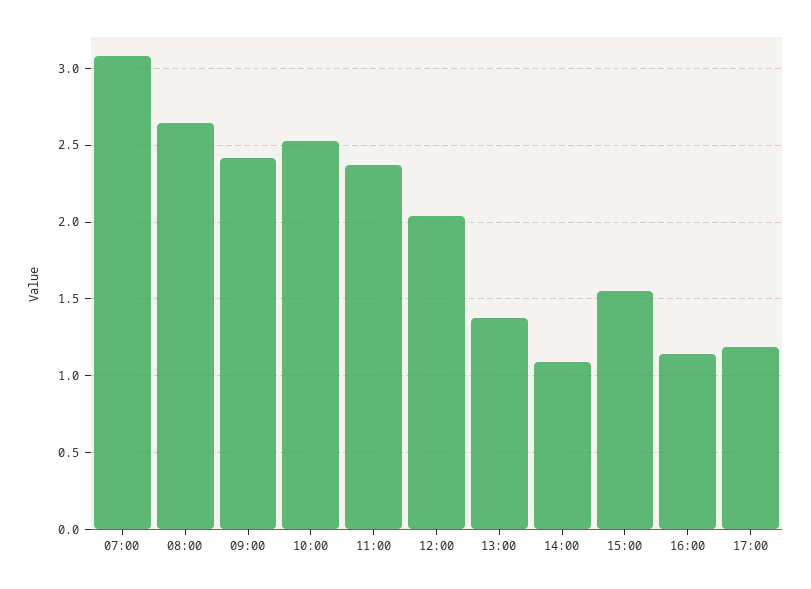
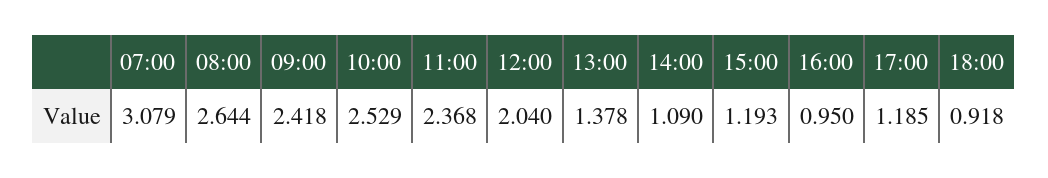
15:00: 1.55 -> 1.193
16:00: 1.15 -> 0.95
18:00: none -> 0.918

